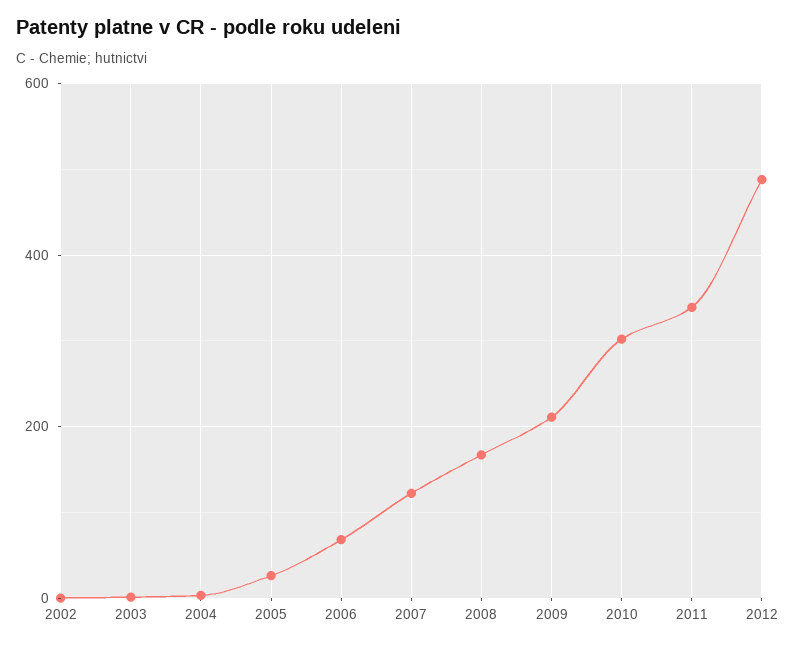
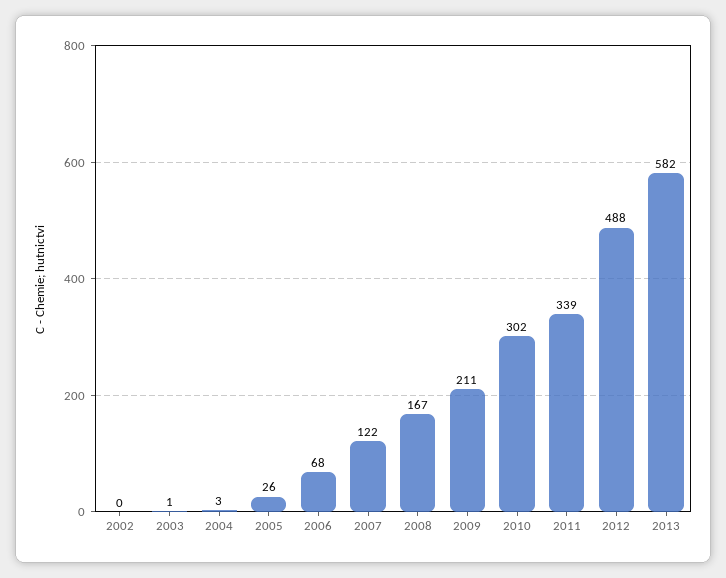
2013: none -> 582

